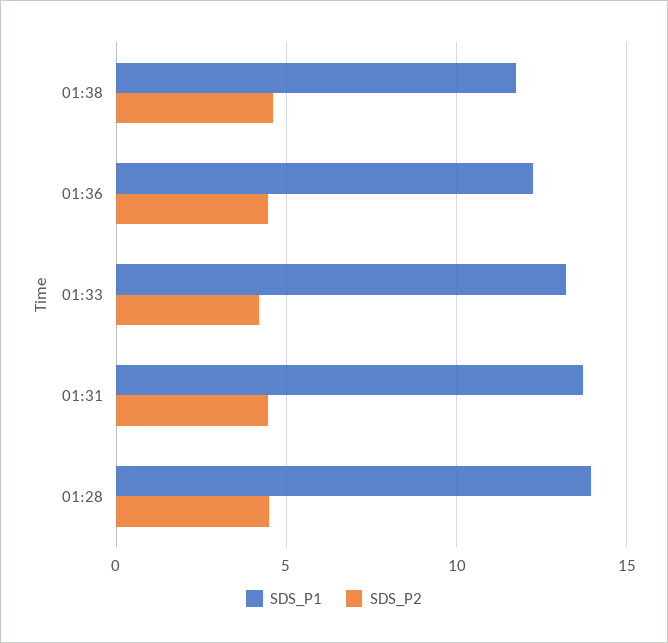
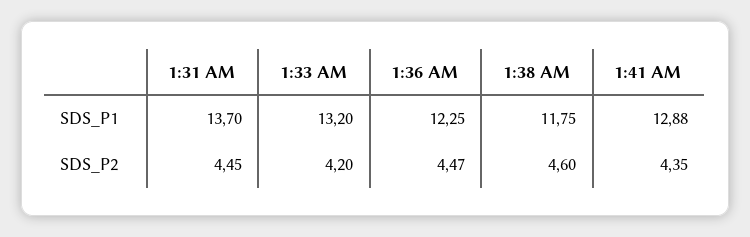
SDS_P1, 01:28: 14 -> none
SDS_P2, 01:28: 4.5 -> none
SDS_P1, 1:41 AM: none -> 12.88
SDS_P2, 1:41 AM: none -> 4.35

